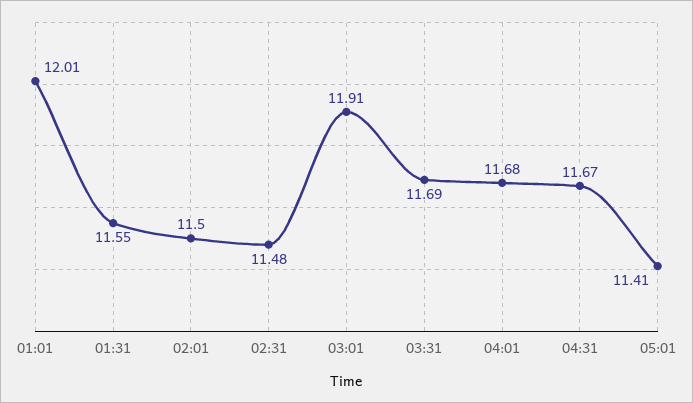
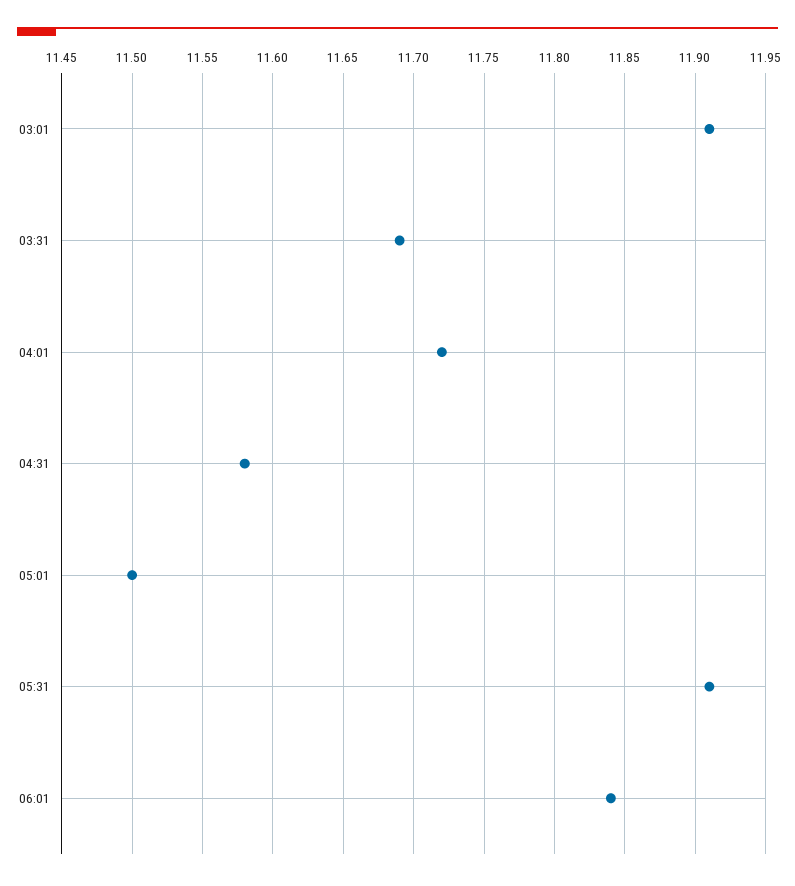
01:01: 12.01 -> none
01:31: 11.55 -> none
02:01: 11.5 -> none
02:31: 11.48 -> none
04:01: 11.68 -> 11.72
04:31: 11.67 -> 11.58
05:01: 11.41 -> 11.5
05:31: none -> 11.91
06:01: none -> 11.84

